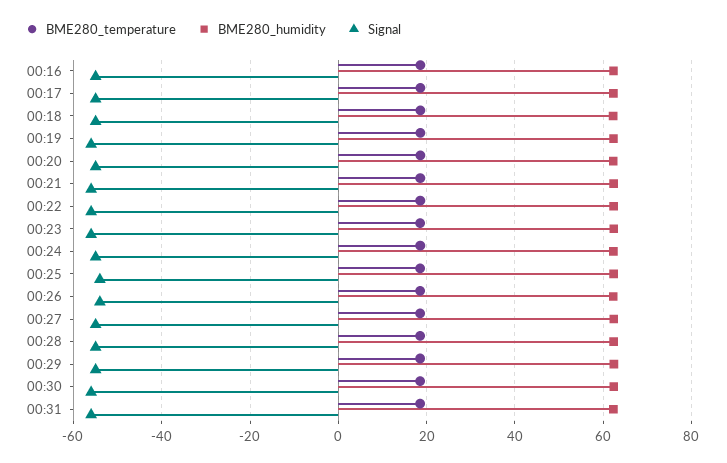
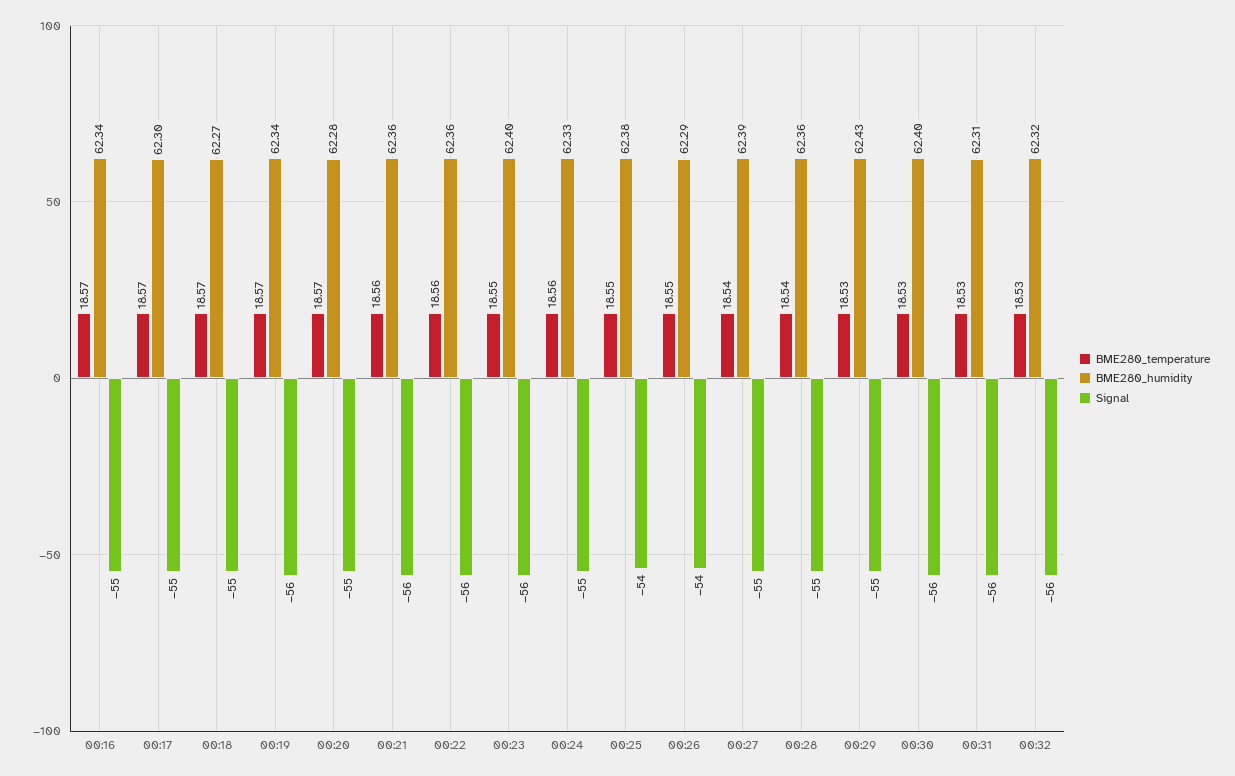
BME280_temperature, 00:32: none -> 18.53
BME280_humidity, 00:32: none -> 62.32
Signal, 00:32: none -> -56

